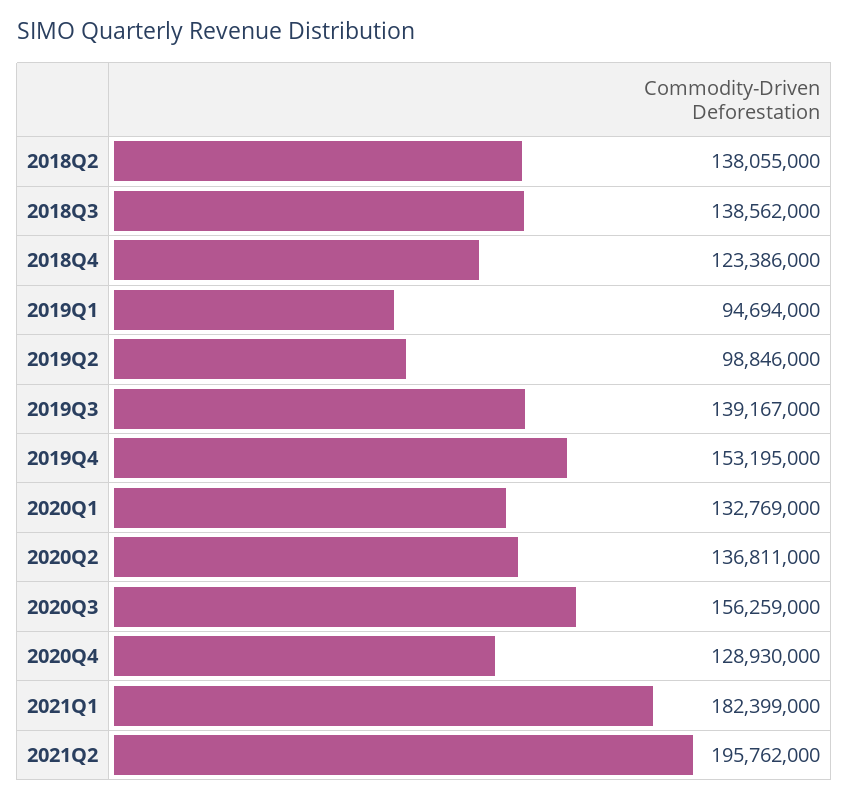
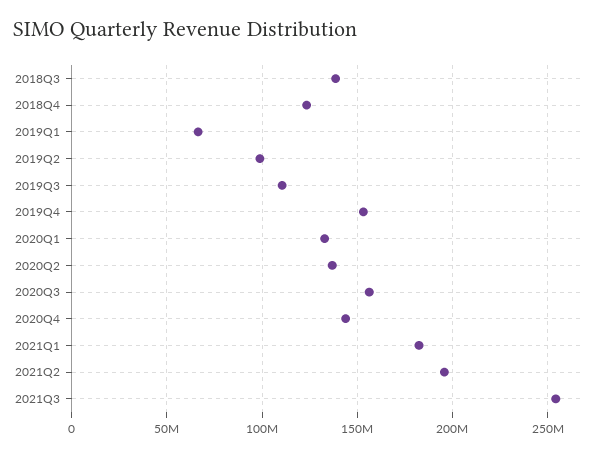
2018Q2: 138055000 -> none
2019Q1: 94694000 -> 65000000
2019Q3: 139167000 -> 110000000
2020Q4: 128930000 -> 145000000
2021Q3: none -> 255000000

